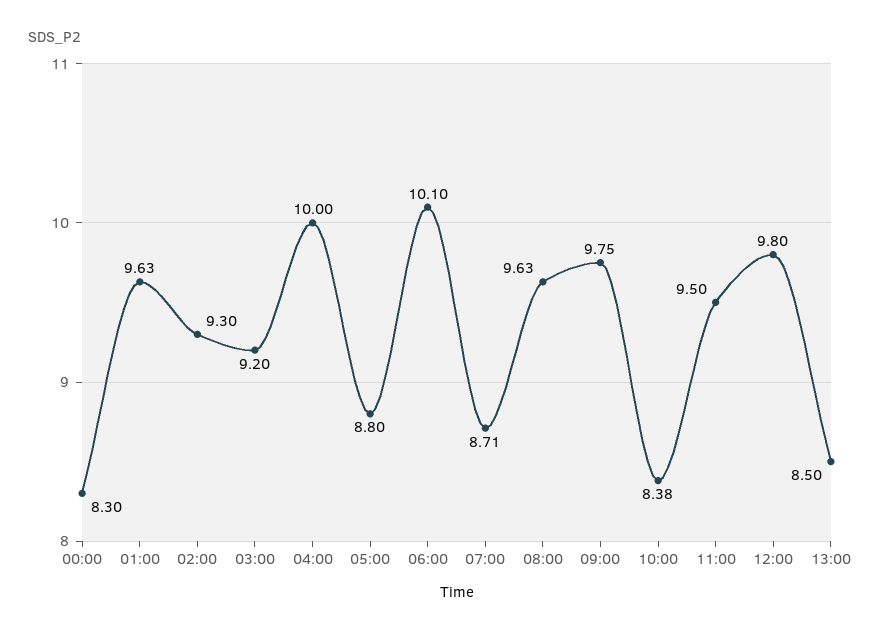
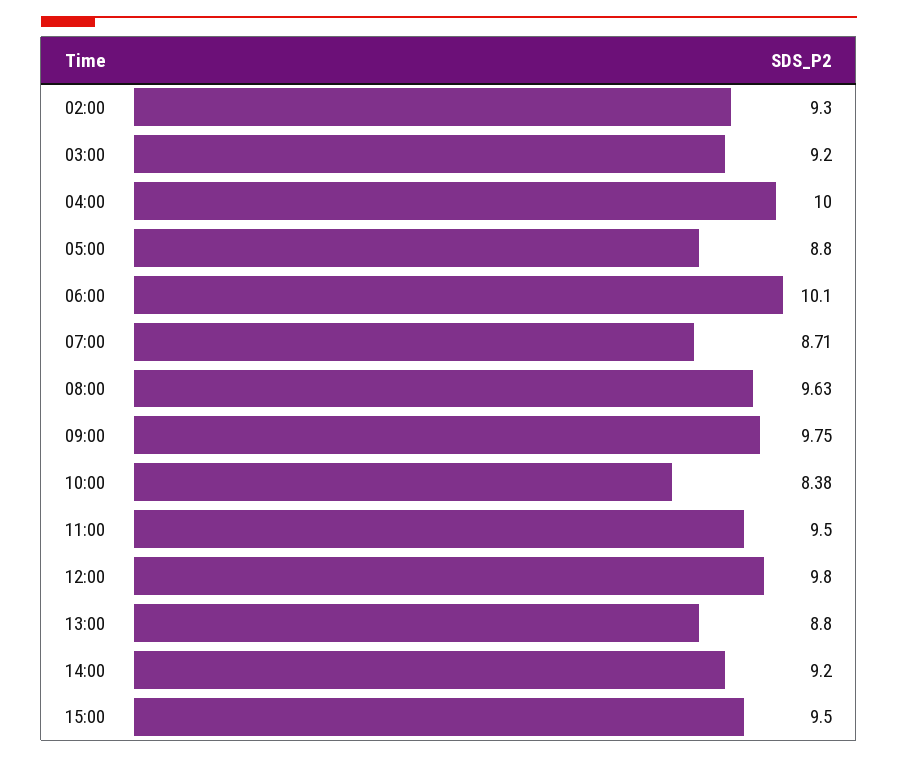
00:00: 8.3 -> none
01:00: 9.63 -> none
13:00: 8.5 -> 8.8
14:00: none -> 9.2
15:00: none -> 9.5

